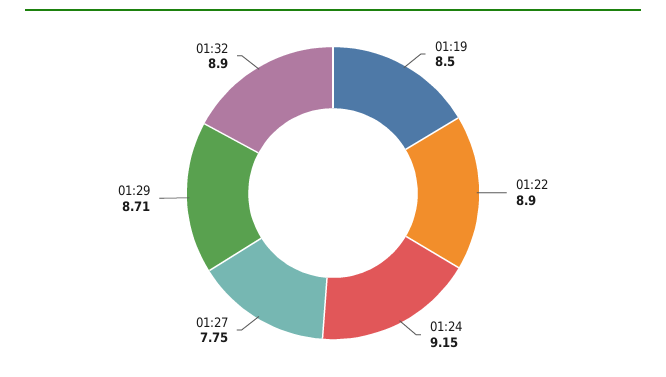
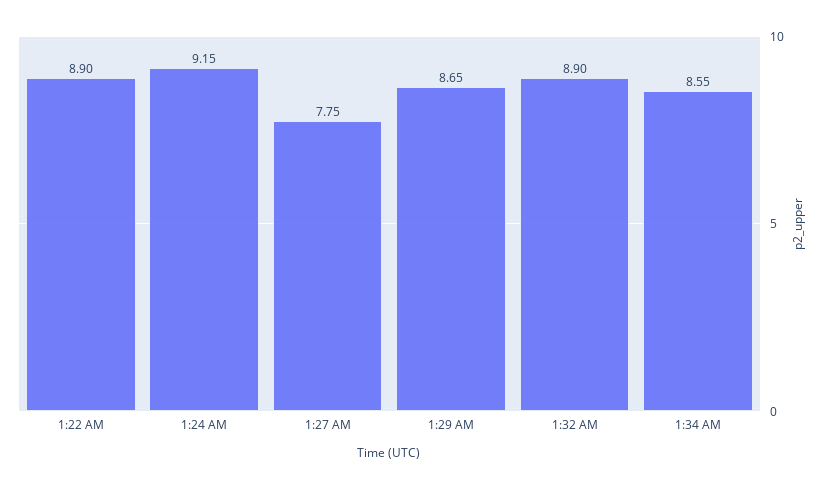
01:19: 8.5 -> none
01:29: 8.71 -> 8.65
1:34 AM: none -> 8.55

